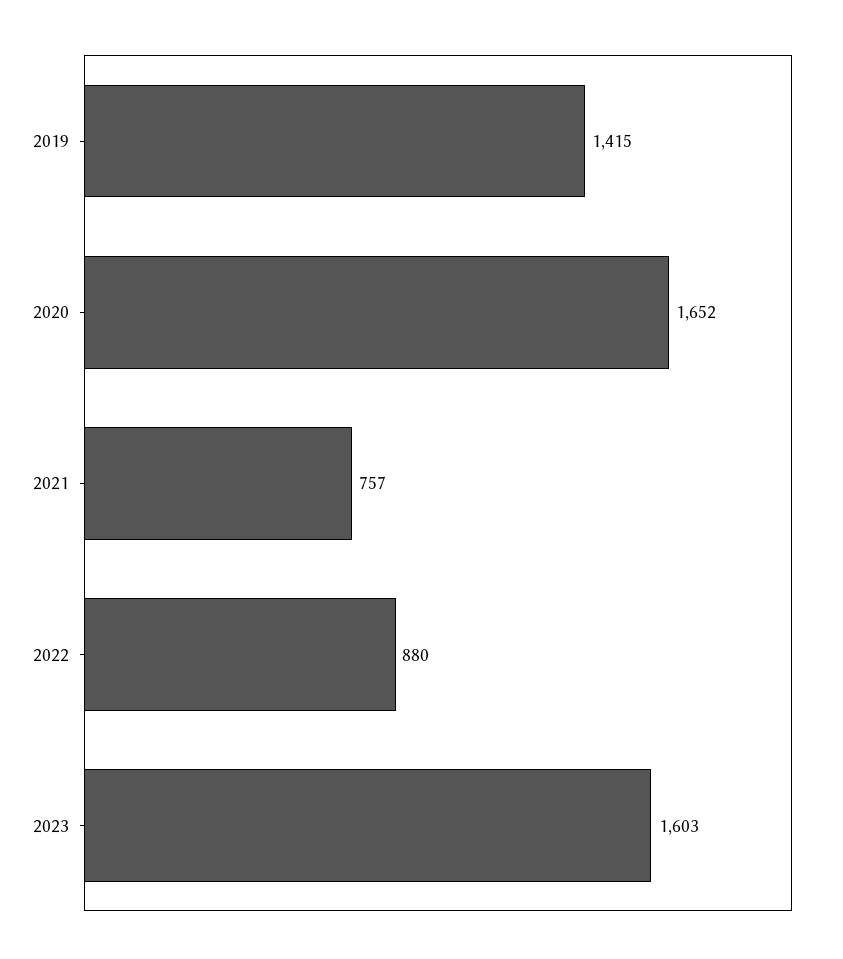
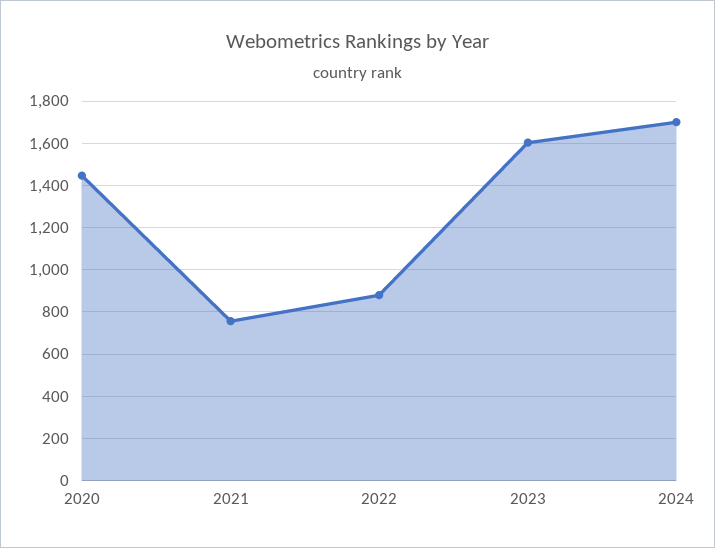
2019: 1415 -> none
2020: 1652 -> 1450
2024: none -> 1700

